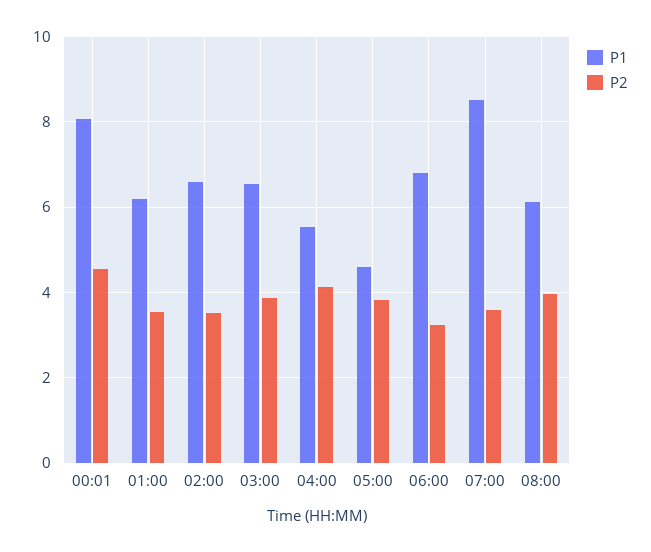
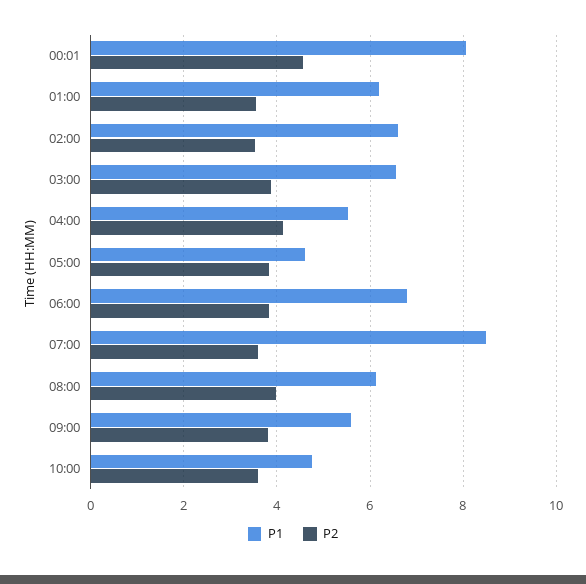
P2, 06:00: 3.2 -> 3.8
P1, 09:00: none -> 5.6
P2, 09:00: none -> 3.8
P1, 10:00: none -> 4.8
P2, 10:00: none -> 3.6

